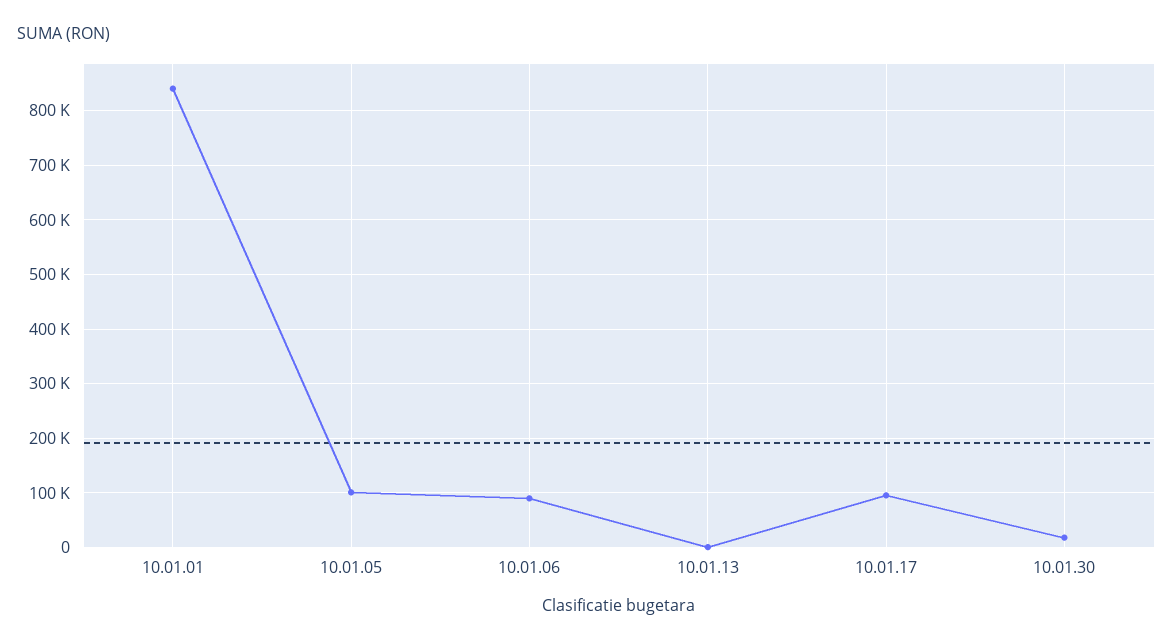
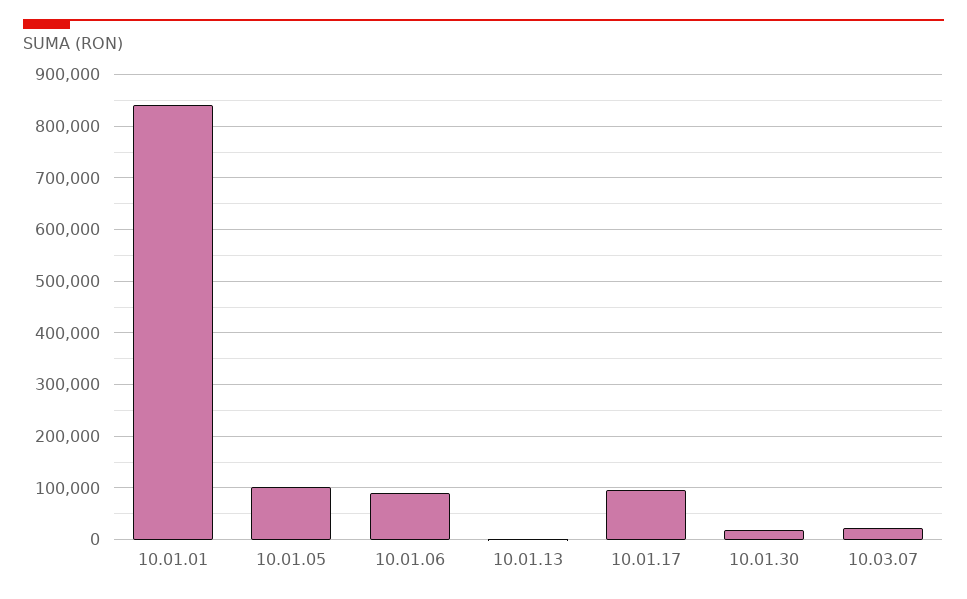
10.03.07: none -> 20000

